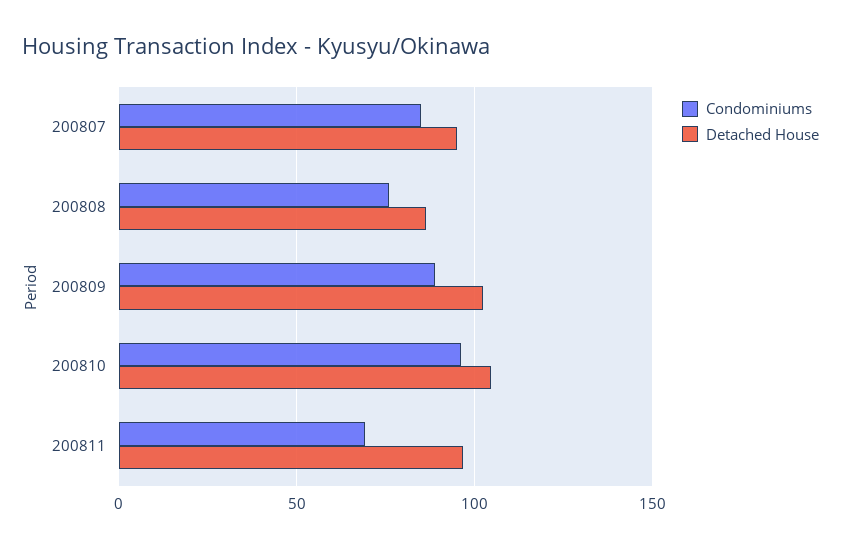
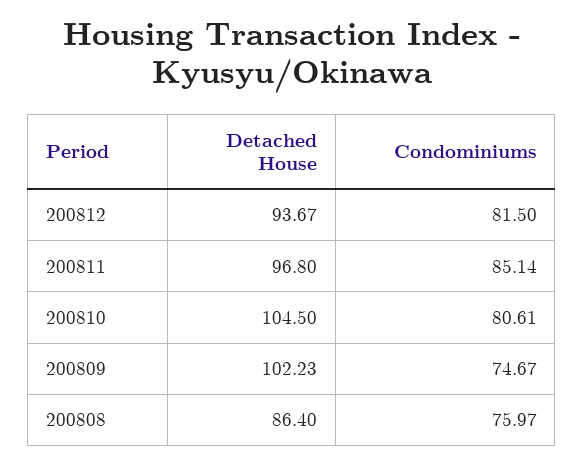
Condominiums, 200807: 85 -> none
Detached House, 200807: 95 -> none
Condominiums, 200809: 90 -> 74.67
Condominiums, 200810: 95 -> 80.61
Condominiums, 200811: 70 -> 85.14
Detached House, 200812: none -> 93.67
Condominiums, 200812: none -> 81.5

